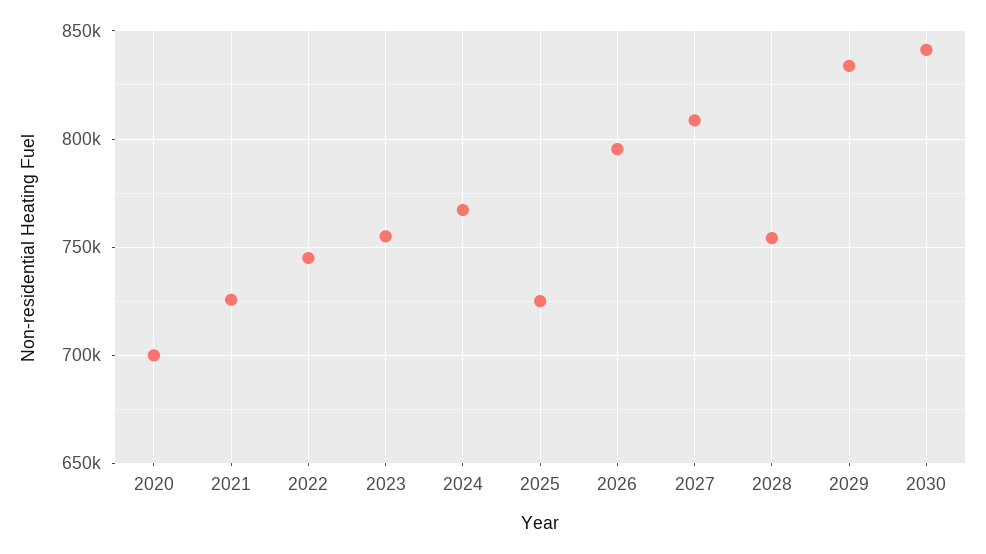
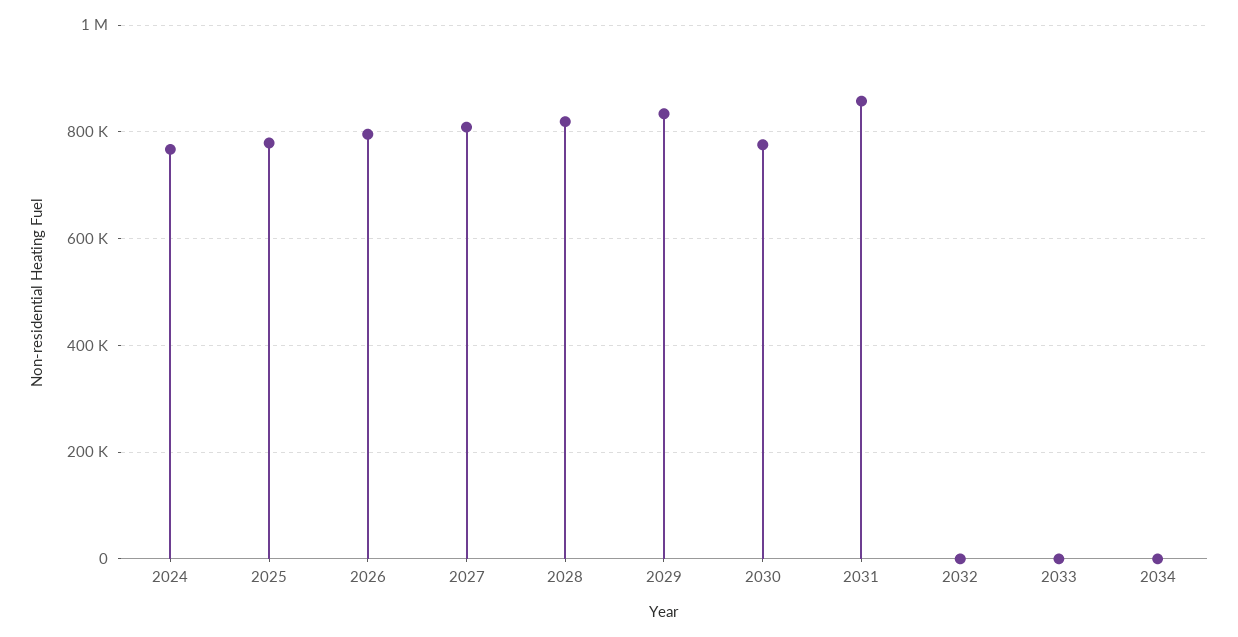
2020: 700000 -> none
2021: 725000 -> none
2022: 745000 -> none
2023: 755000 -> none
2025: 725000 -> 780000
2028: 755000 -> 820000
2030: 840000 -> 780000
2031: none -> 860000
2032: none -> 0
2033: none -> 0
2034: none -> 0

